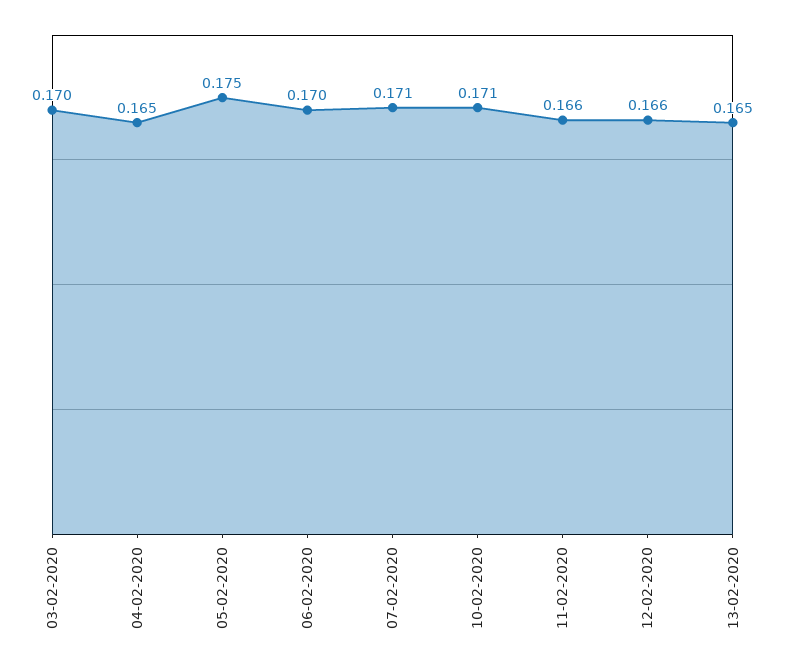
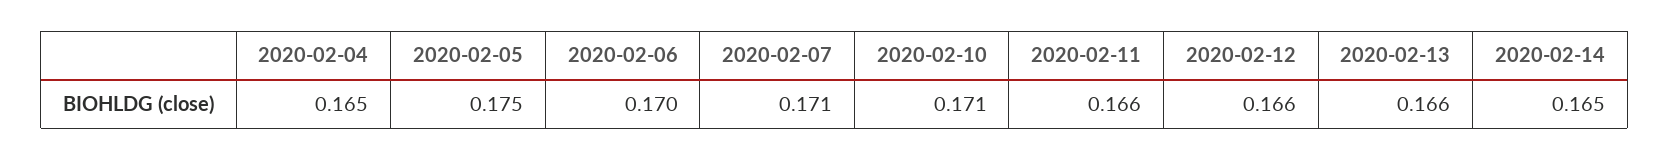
03-02-2020: 0.17 -> none
13-02-2020: 0.165 -> 0.166
2020-02-14: none -> 0.165

